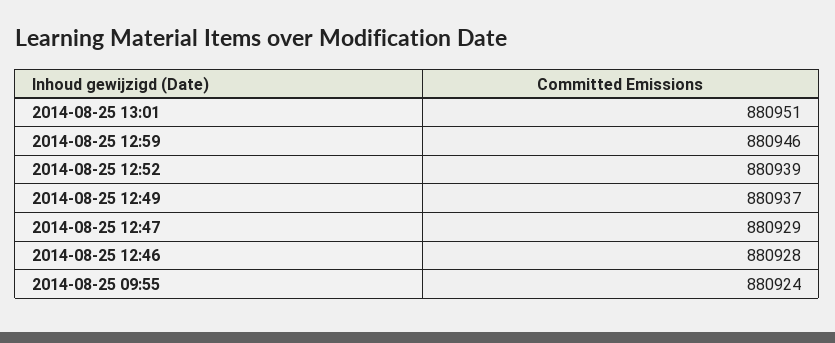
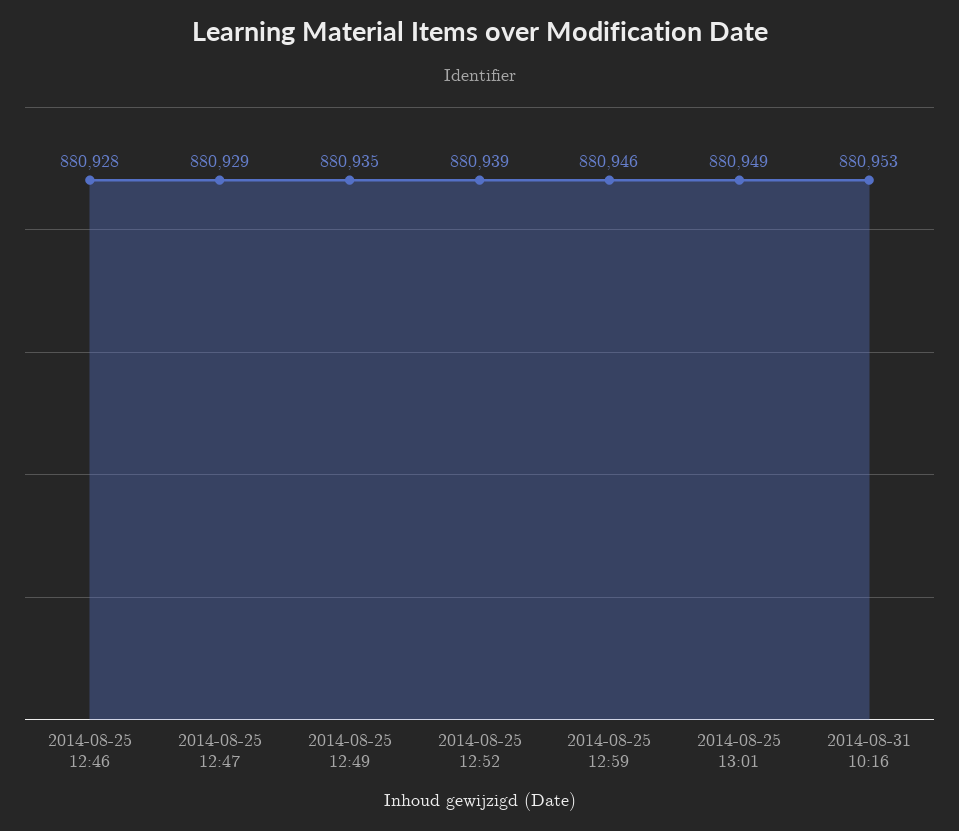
2014-08-25 13:01: 880951 -> 880949
2014-08-25 12:49: 880937 -> 880935
2014-08-25 09:55: 880924 -> none
2014-08-31 10:16: none -> 880953

